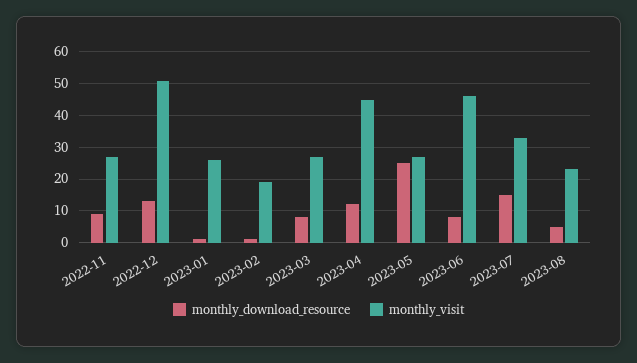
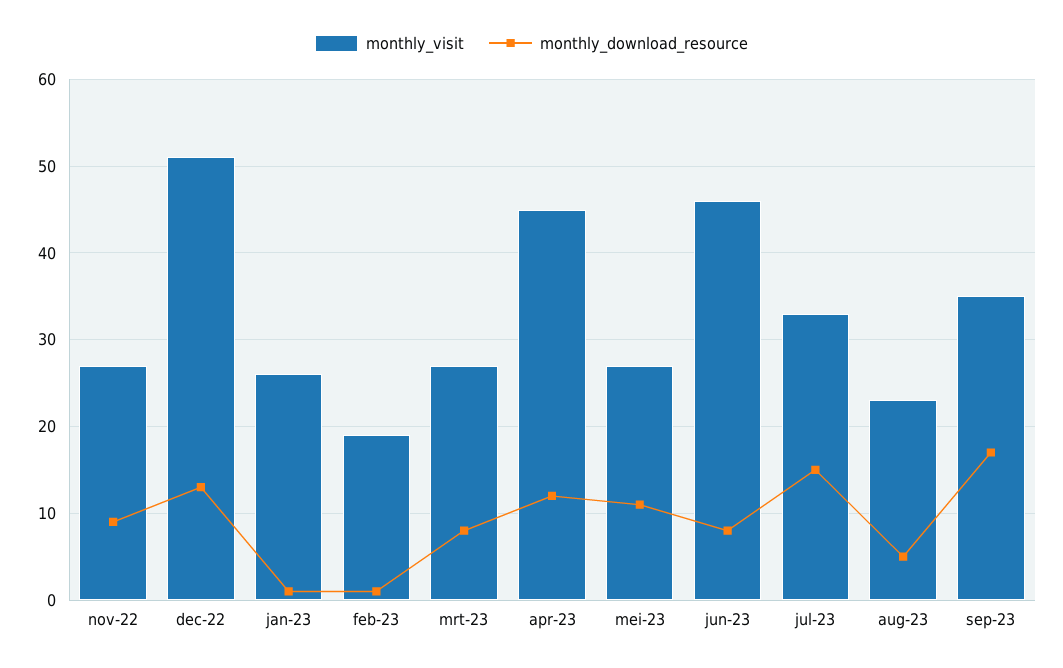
monthly_download_resource, 2023-05: 25 -> 11
monthly_visit, sep-23: none -> 35
monthly_download_resource, sep-23: none -> 17

